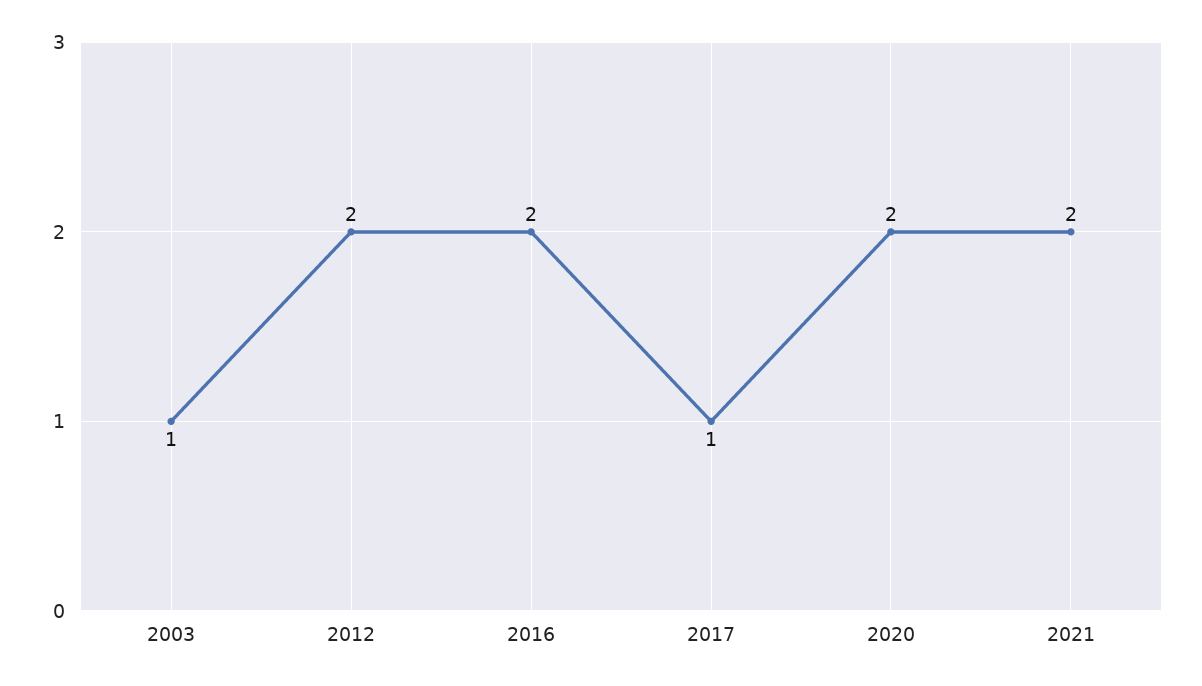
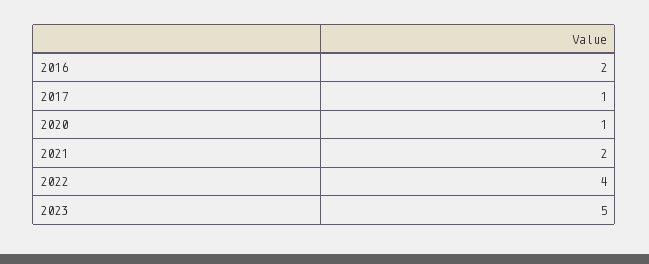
2003: 1 -> none
2012: 2 -> none
2020: 2 -> 1
2022: none -> 4
2023: none -> 5

